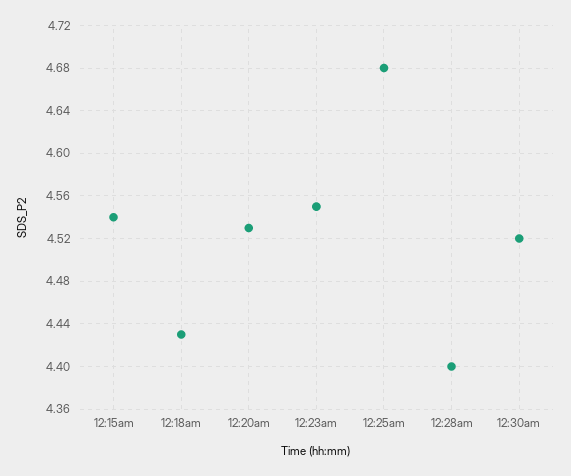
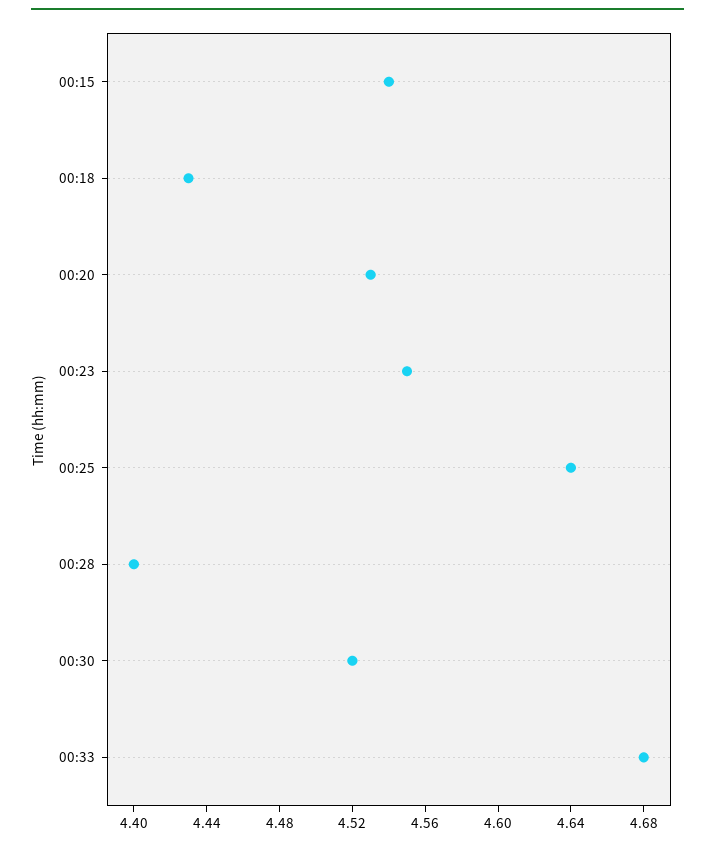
12:25am: 4.68 -> 4.64
00:33: none -> 4.68

